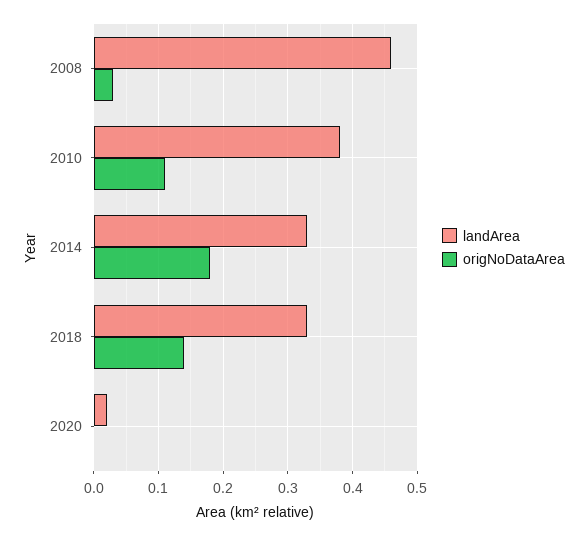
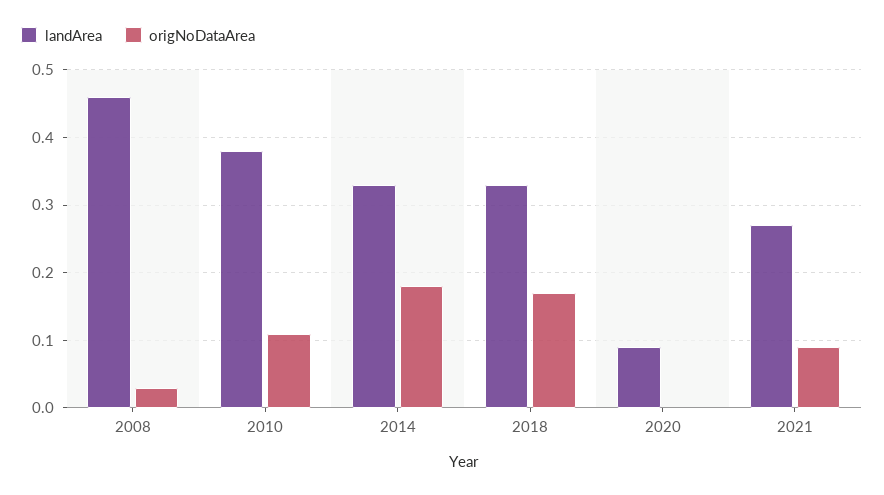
origNoDataArea, 2018: 0.14 -> 0.17
landArea, 2020: 0.02 -> 0.09
landArea, 2021: none -> 0.27
origNoDataArea, 2021: none -> 0.09

